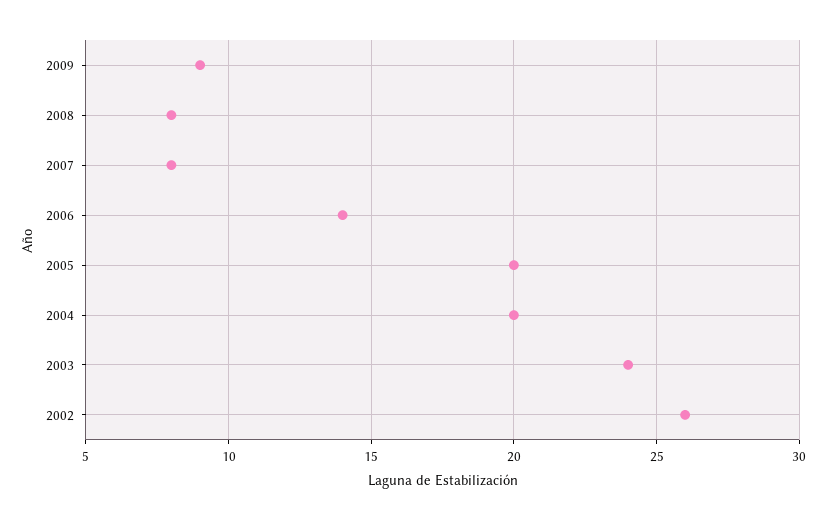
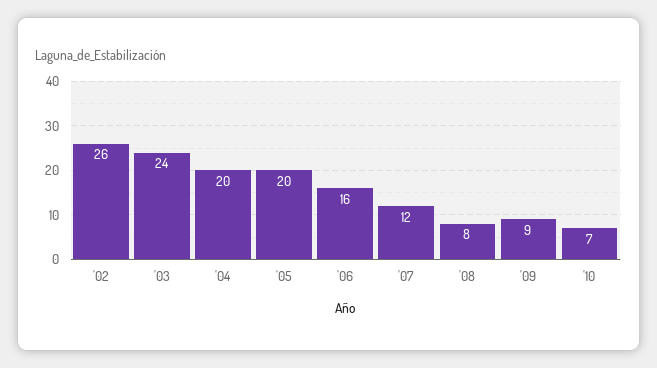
2007: 8 -> 12
2006: 14 -> 16
'10: none -> 7

